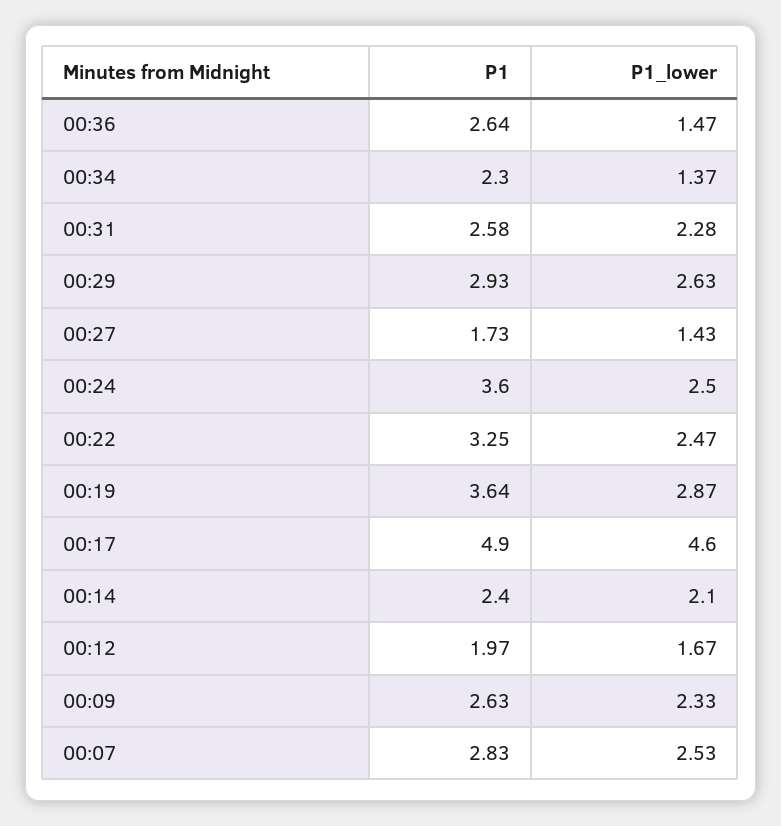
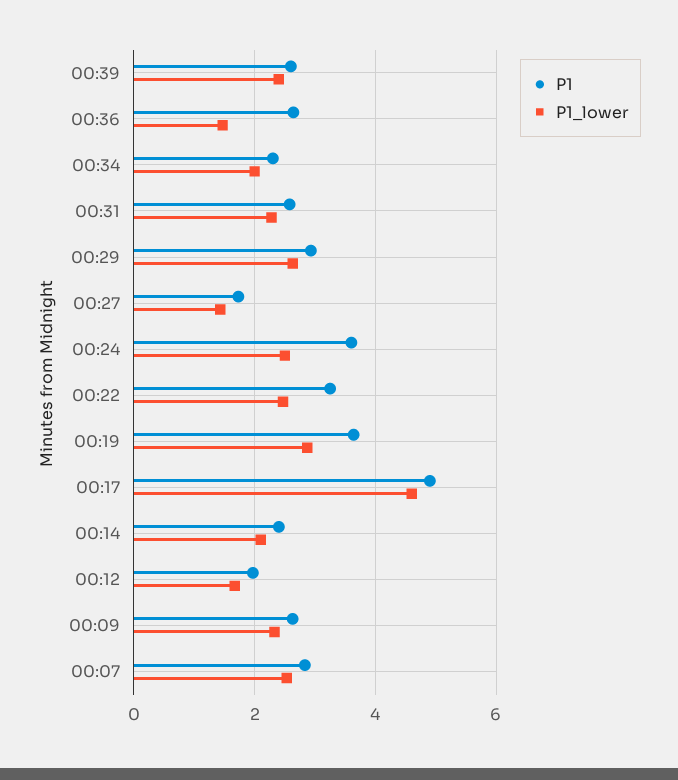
P1_lower, 00:34: 1.37 -> 2
P1, 00:39: none -> 2.6
P1_lower, 00:39: none -> 2.4

